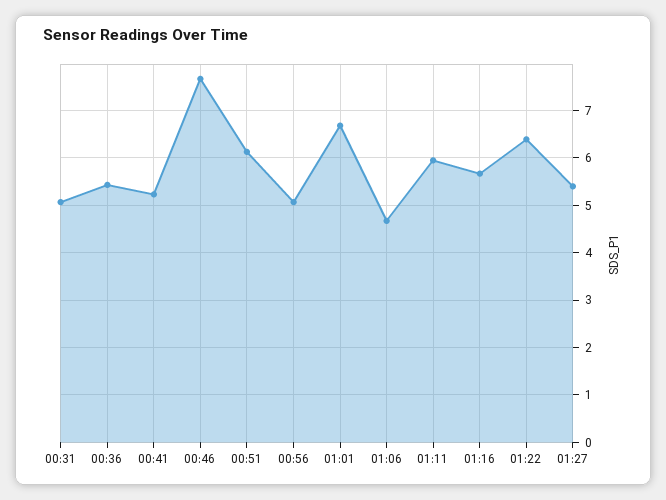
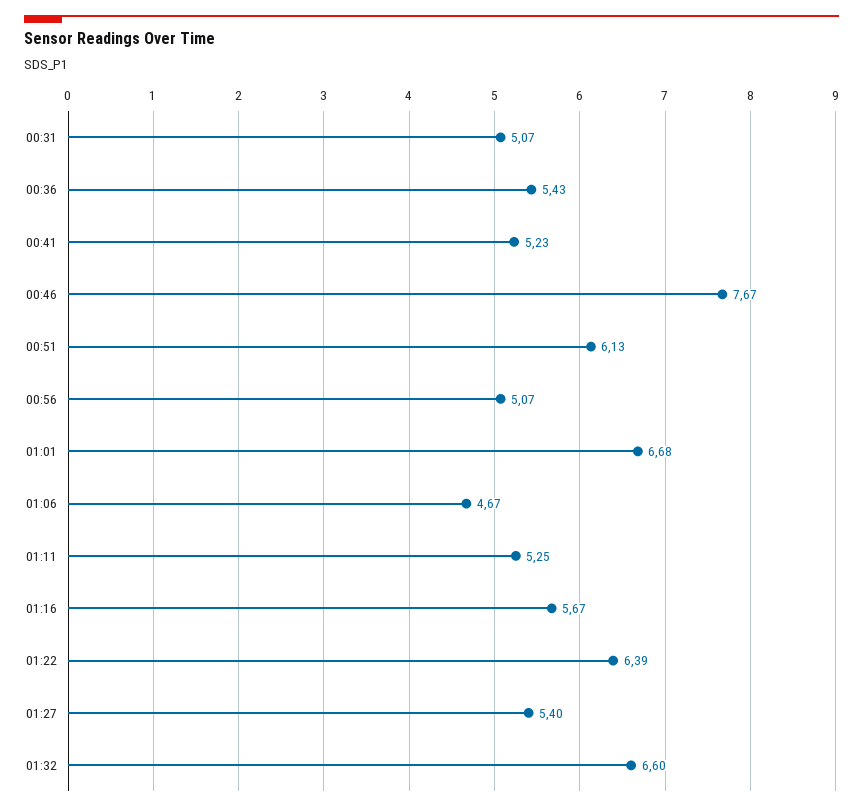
01:11: 6 -> 5.25
01:32: none -> 6.6

